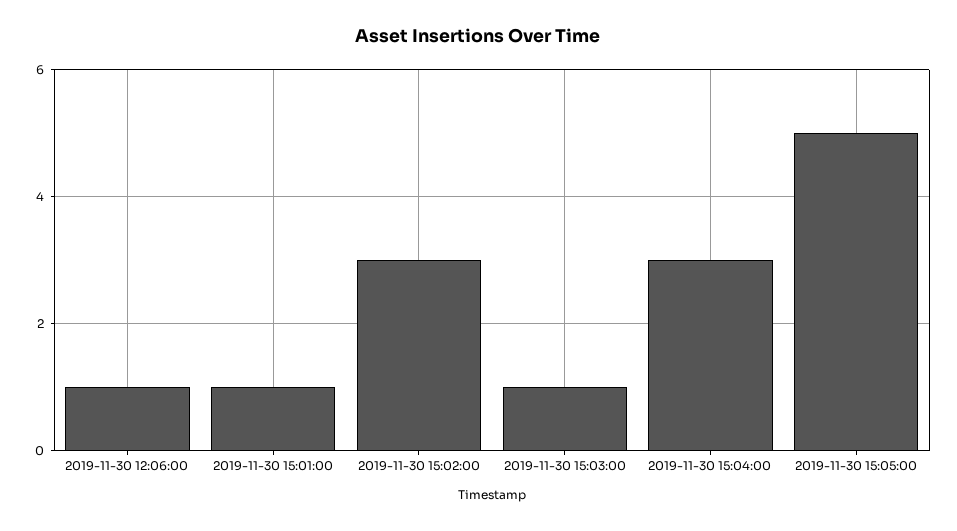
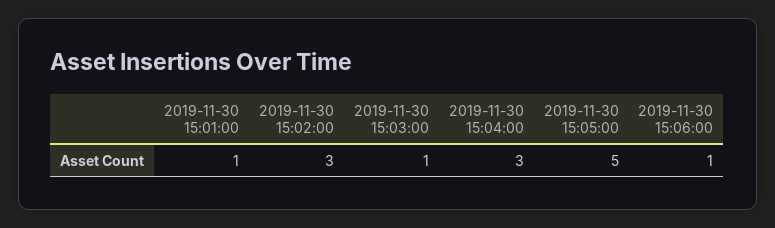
2019-11-30 12:06:00: 1 -> none
2019-11-30 15:06:00: none -> 1

